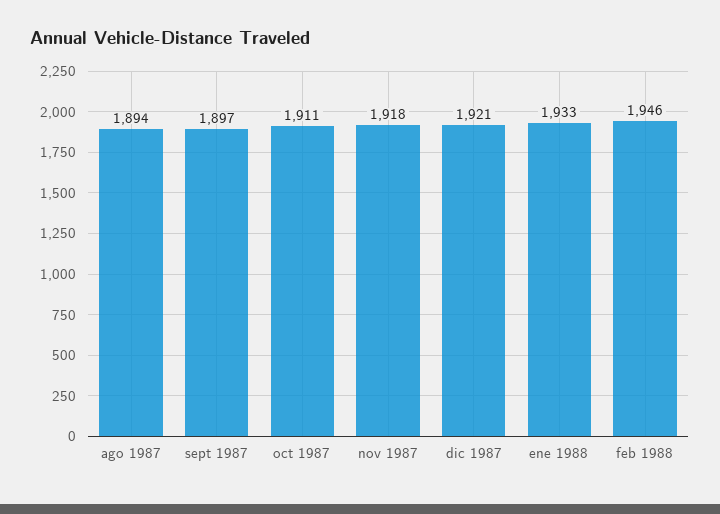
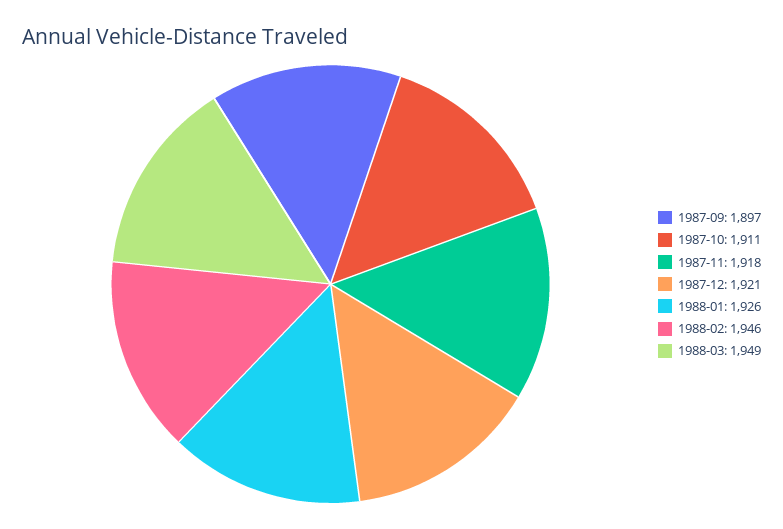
ago 1987: 1894 -> none
ene 1988: 1933 -> 1926
1988-03: none -> 1949

